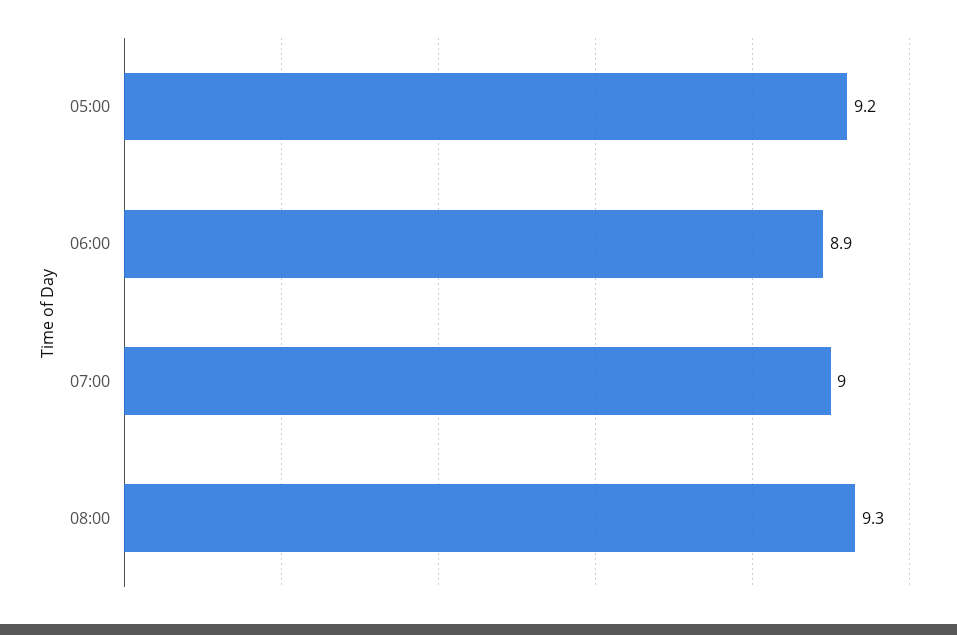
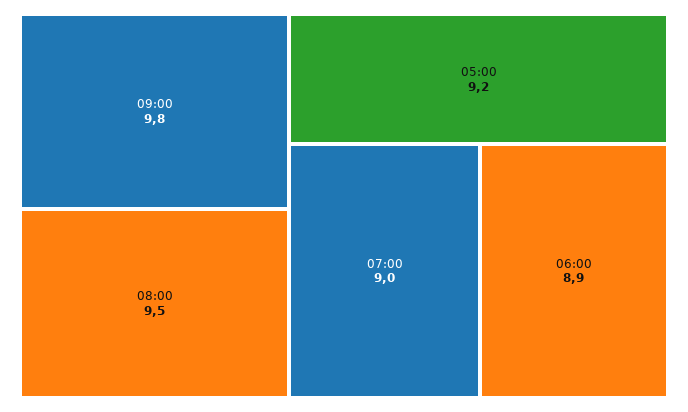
08:00: 9.3 -> 9.5
09:00: none -> 9.8

